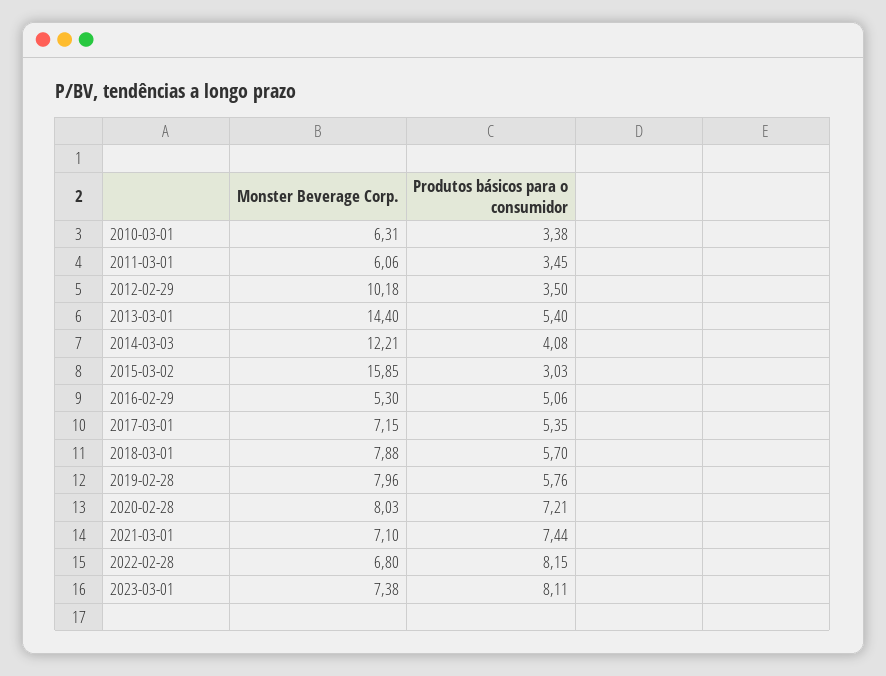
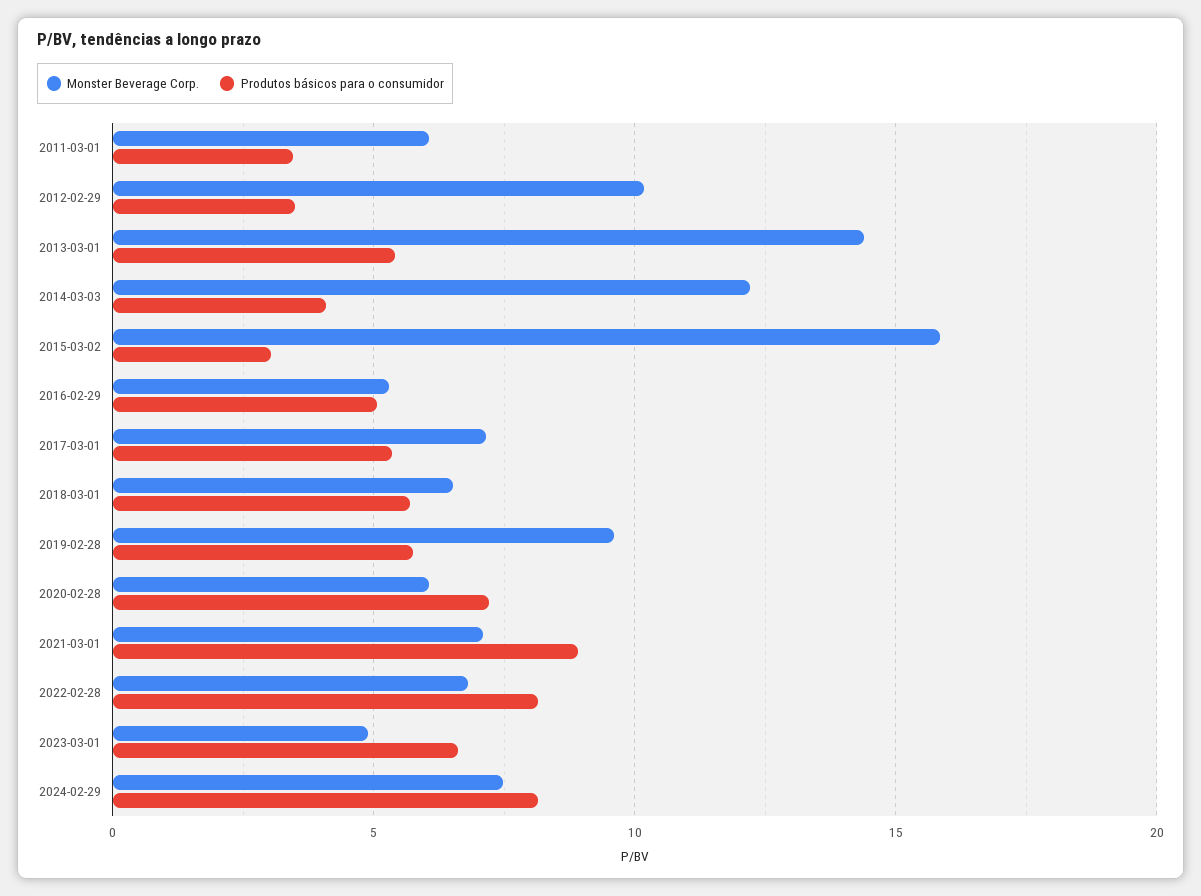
Monster Beverage Corp., 2010-03-01: 6.31 -> none
Produtos básicos para o consumidor, 2010-03-01: 3.38 -> none
Monster Beverage Corp., 2018-03-01: 7.88 -> 6.5
Monster Beverage Corp., 2019-02-28: 7.96 -> 9.5
Monster Beverage Corp., 2020-02-28: 8.03 -> 6
Produtos básicos para o consumidor, 2021-03-01: 7.44 -> 9
Monster Beverage Corp., 2023-03-01: 7.38 -> 5
Produtos básicos para o consumidor, 2023-03-01: 8.11 -> 6.5
Monster Beverage Corp., 2024-02-29: none -> 7.5
Produtos básicos para o consumidor, 2024-02-29: none -> 8

